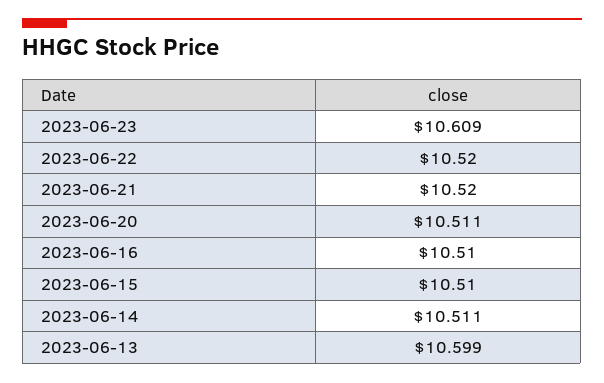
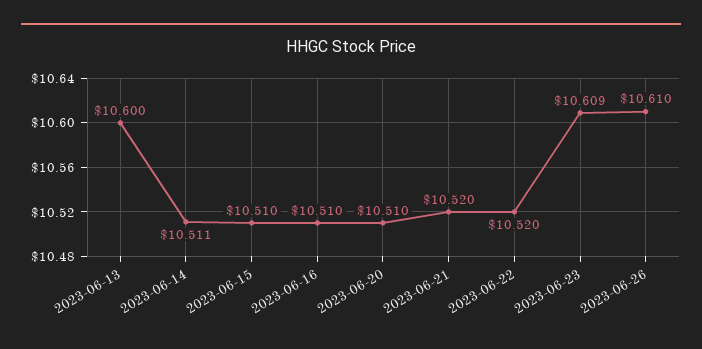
2023-06-20: 10.511 -> 10.51
2023-06-13: 10.599 -> 10.6
2023-06-26: none -> 10.61

